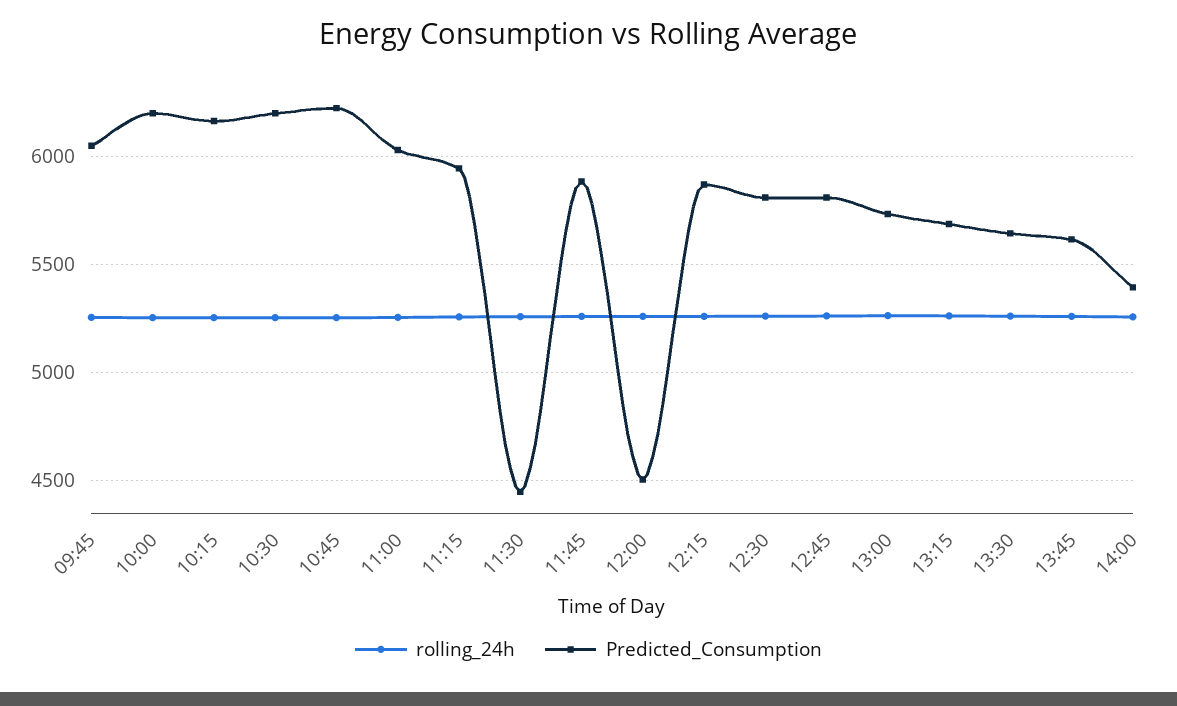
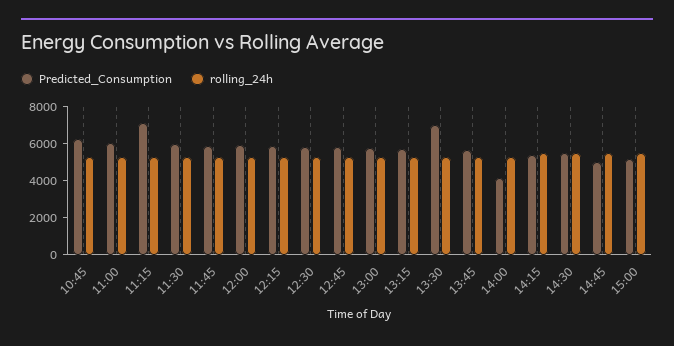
rolling_24h, 09:45: 5250 -> none
Predicted_Consumption, 09:45: 6050 -> none
rolling_24h, 10:00: 5250 -> none
Predicted_Consumption, 10:00: 6200 -> none
rolling_24h, 10:15: 5250 -> none
Predicted_Consumption, 10:15: 6150 -> none
rolling_24h, 10:30: 5250 -> none
Predicted_Consumption, 10:30: 6200 -> none
Predicted_Consumption, 11:15: 5950 -> 7000
Predicted_Consumption, 11:30: 4450 -> 6000
Predicted_Consumption, 12:00: 4500 -> 6000
Predicted_Consumption, 13:30: 5650 -> 7000
Predicted_Consumption, 14:00: 5400 -> 4000
Predicted_Consumption, 14:15: none -> 5500
rolling_24h, 14:15: none -> 5500
Predicted_Consumption, 14:30: none -> 5500
rolling_24h, 14:30: none -> 5500
Predicted_Consumption, 14:45: none -> 5000
rolling_24h, 14:45: none -> 5500
Predicted_Consumption, 15:00: none -> 5000
rolling_24h, 15:00: none -> 5500

